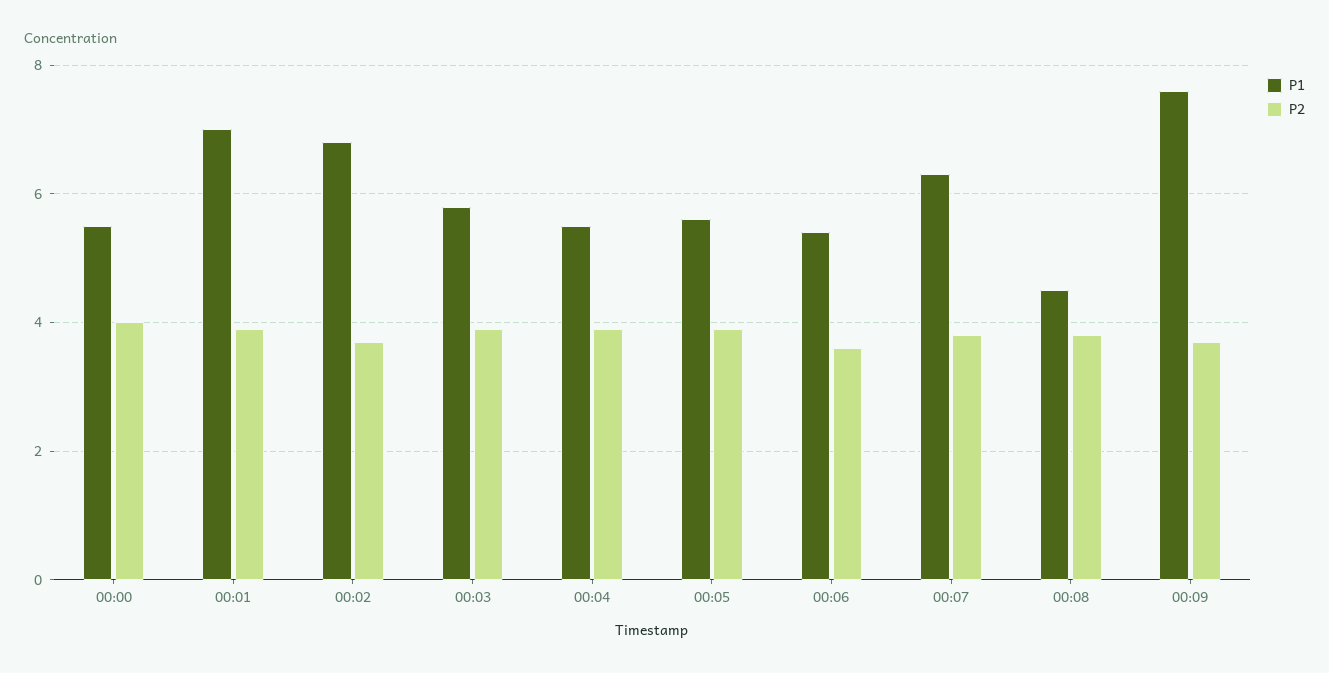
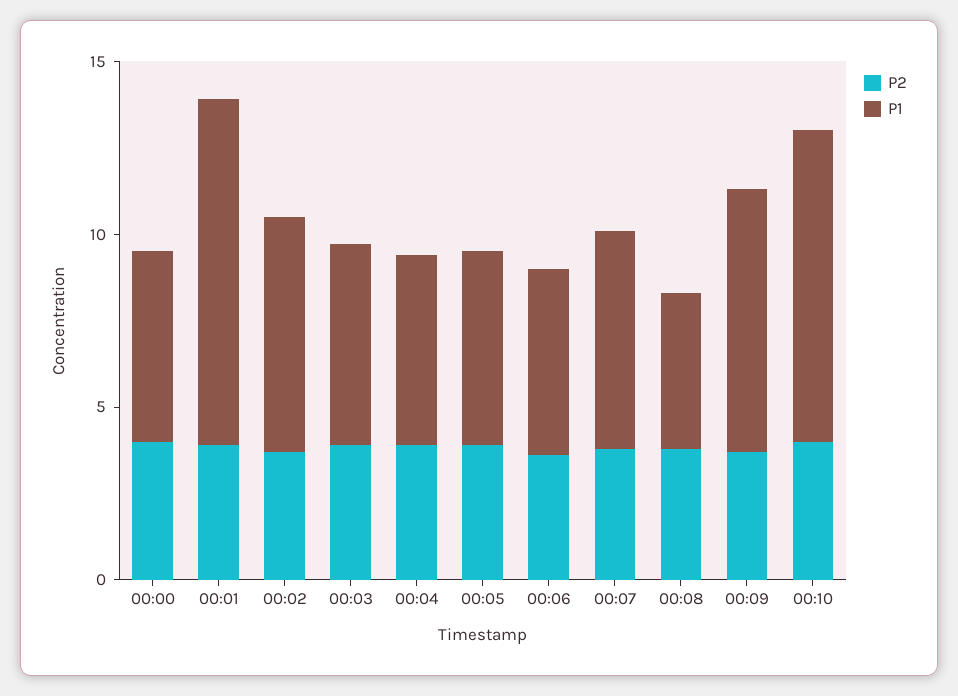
P1, 00:01: 7 -> 10
P2, 00:10: none -> 4
P1, 00:10: none -> 9

